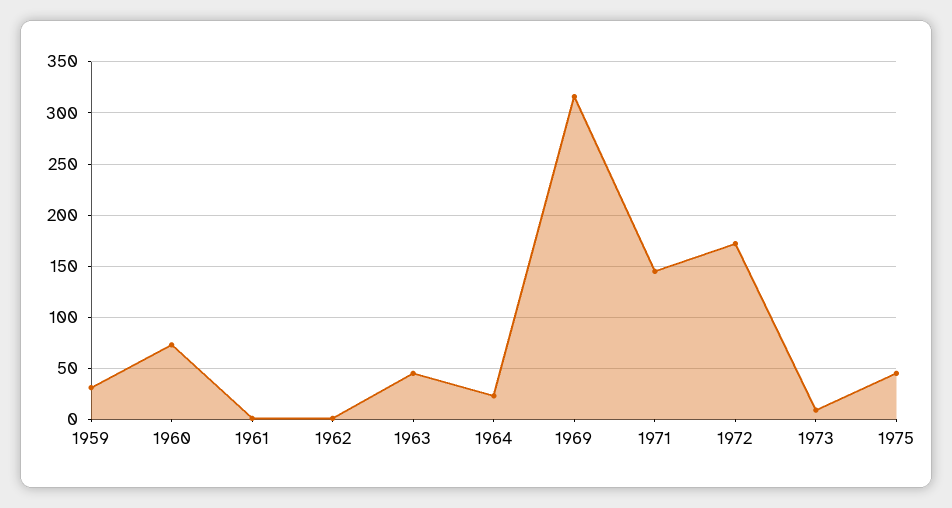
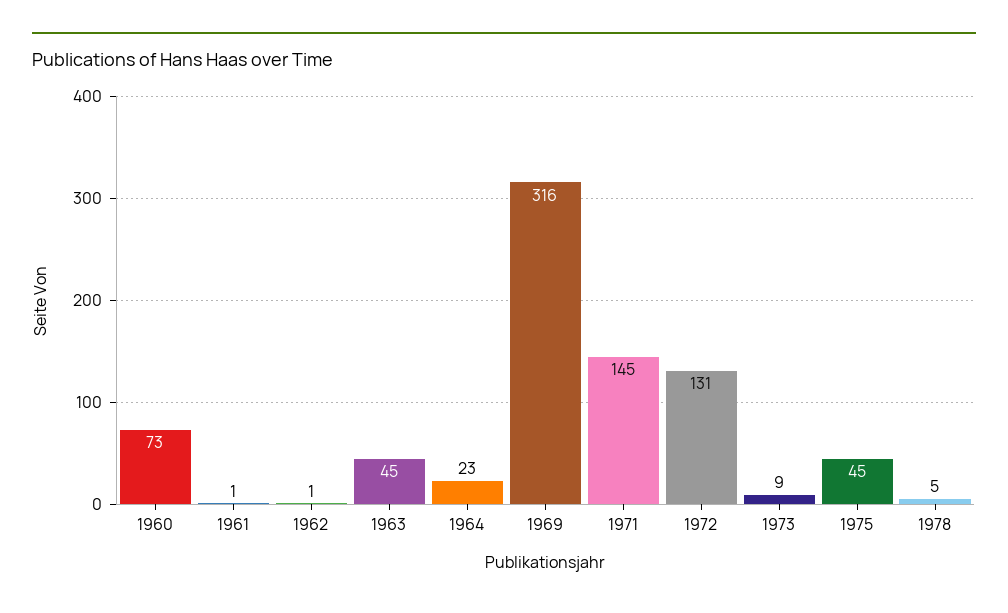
1959: 30 -> none
1972: 170 -> 131
1978: none -> 5

